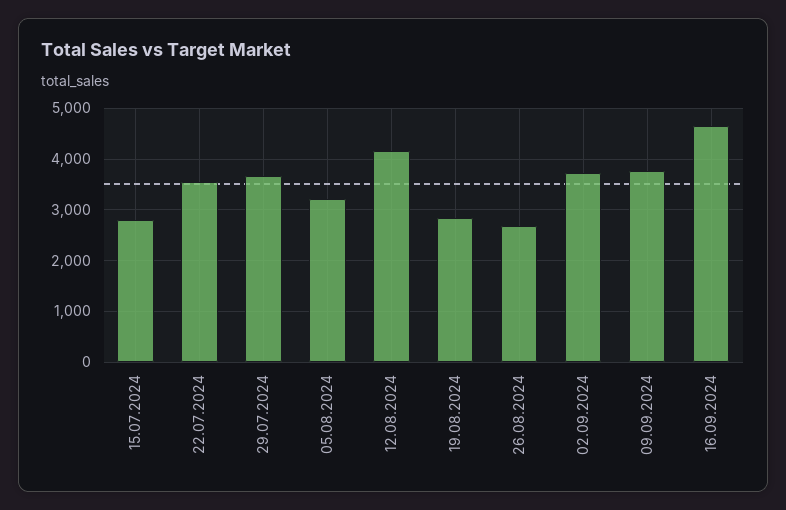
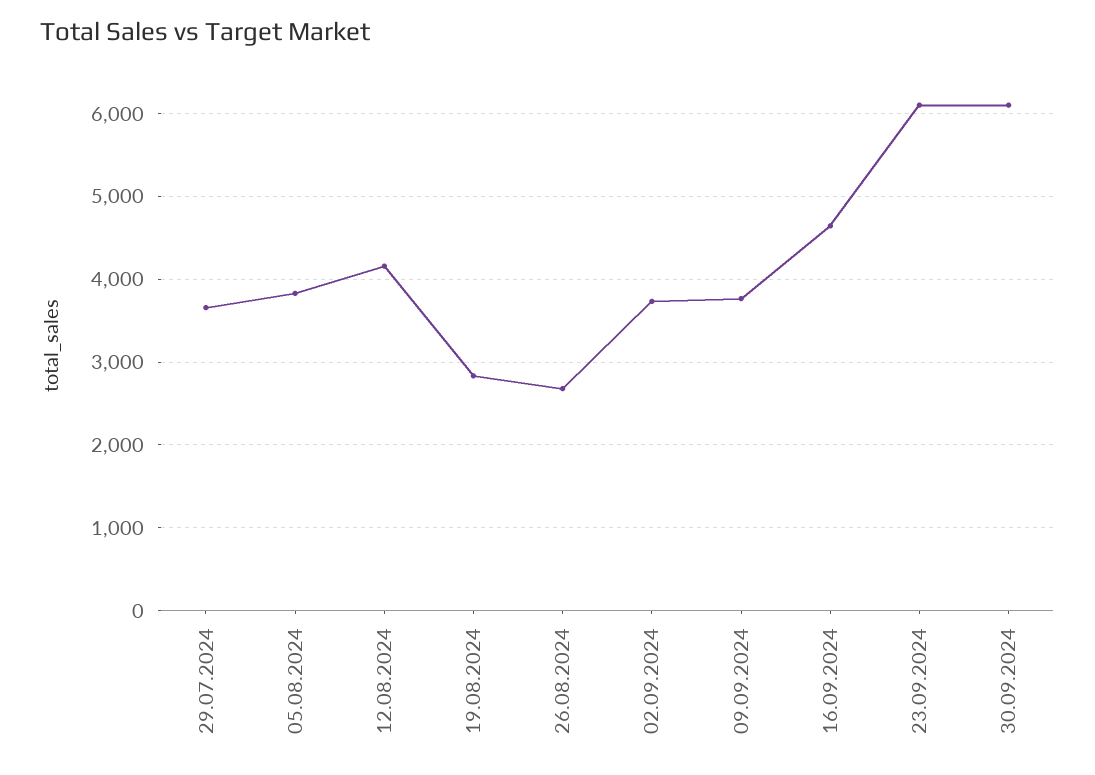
15.07.2024: 2800 -> none
22.07.2024: 3600 -> none
05.08.2024: 3200 -> 3800
23.09.2024: none -> 6100
30.09.2024: none -> 6100

